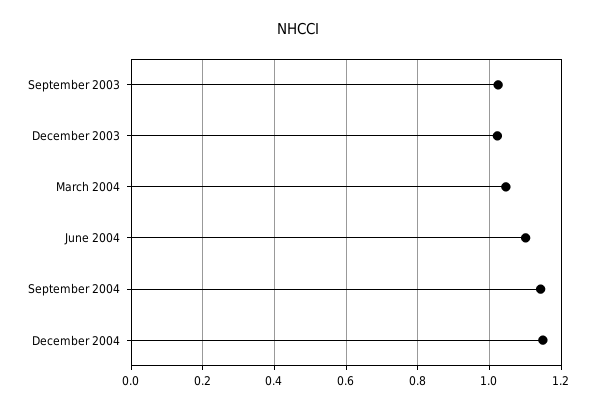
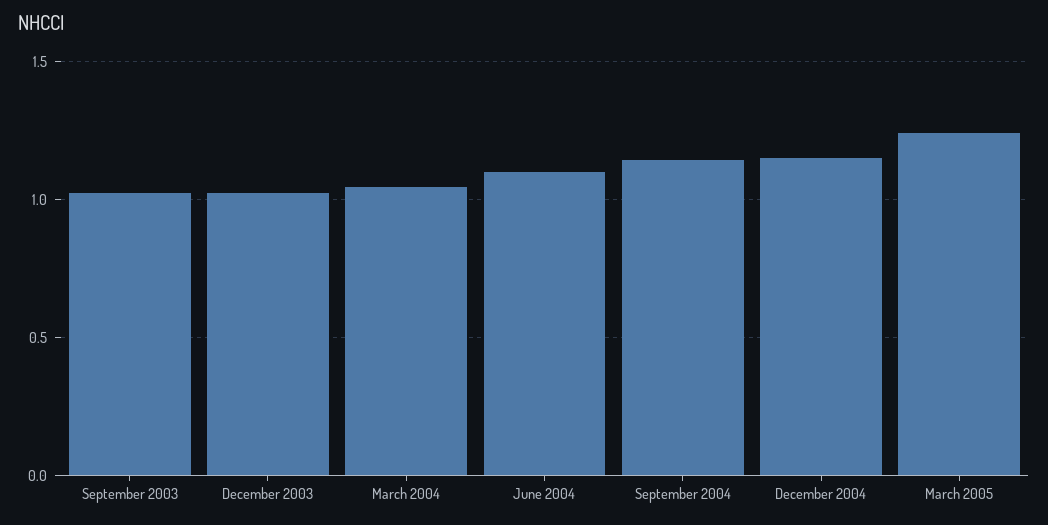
March 2005: none -> 1.25

